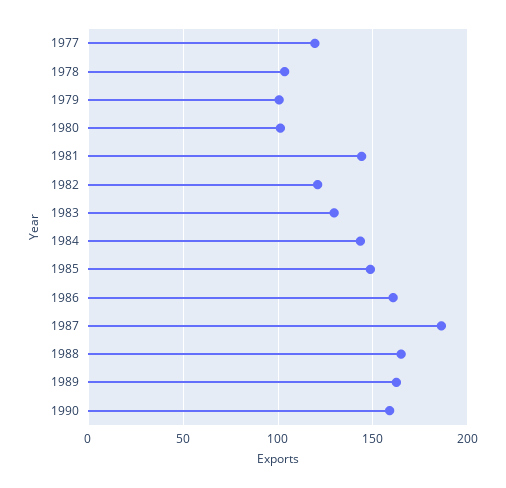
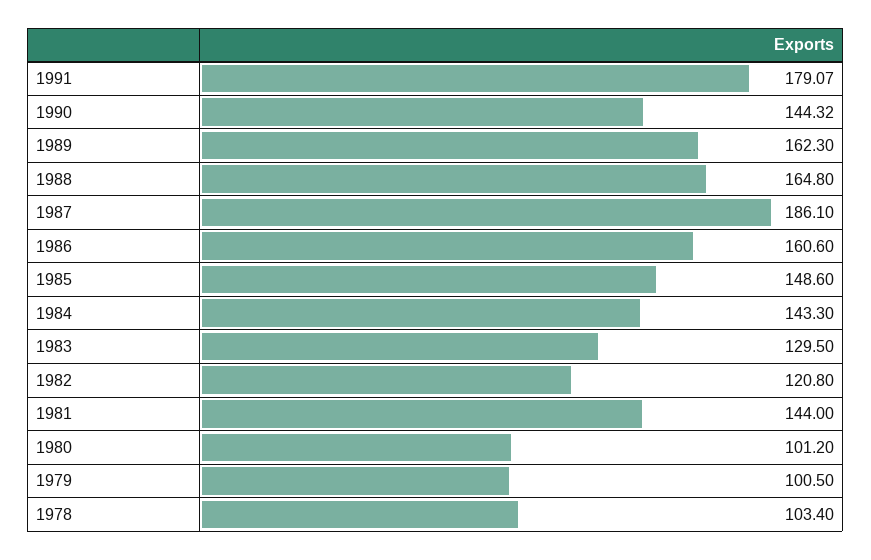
1977: 120 -> none
1990: 160 -> 144.32
1991: none -> 179.07

